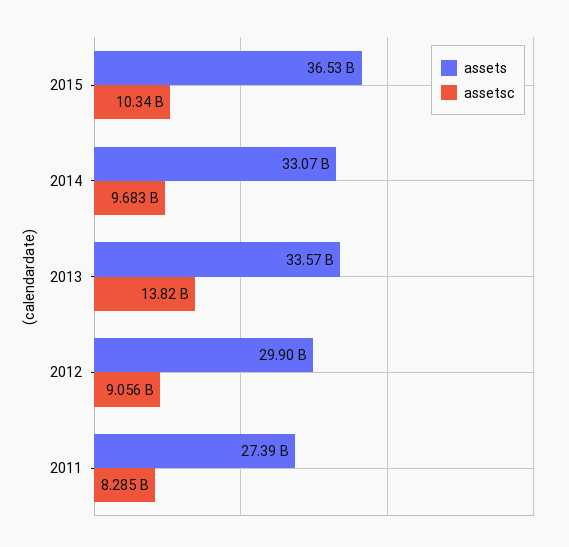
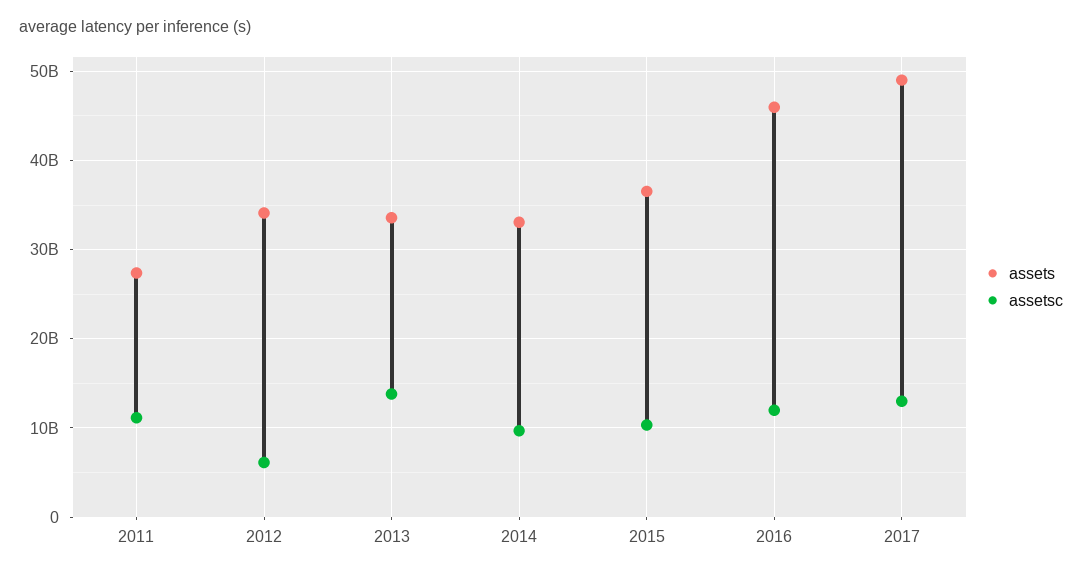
assets, 2012: 29900000000 -> 34000000000
assetsc, 2012: 9056000000 -> 6000000000
assetsc, 2011: 8285000000 -> 11000000000
assets, 2016: none -> 46000000000
assetsc, 2016: none -> 12000000000
assets, 2017: none -> 49000000000
assetsc, 2017: none -> 13000000000

